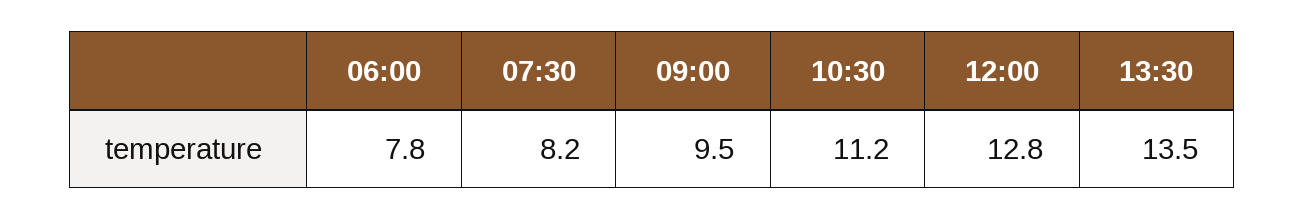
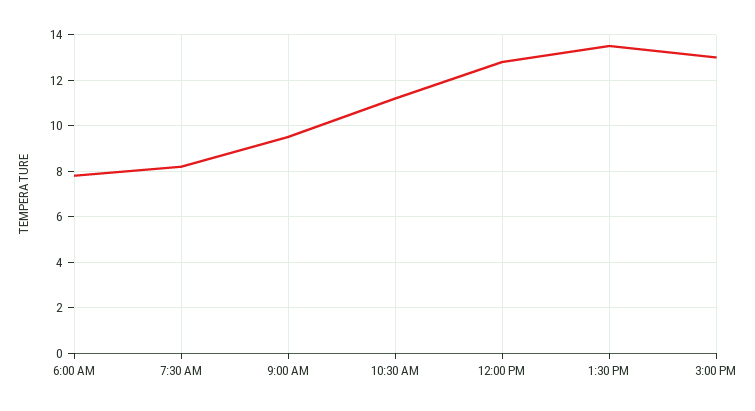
3:00 PM: none -> 13

